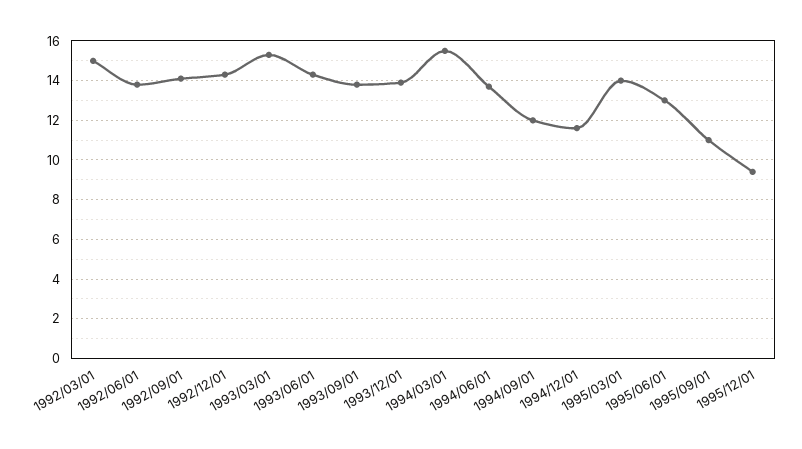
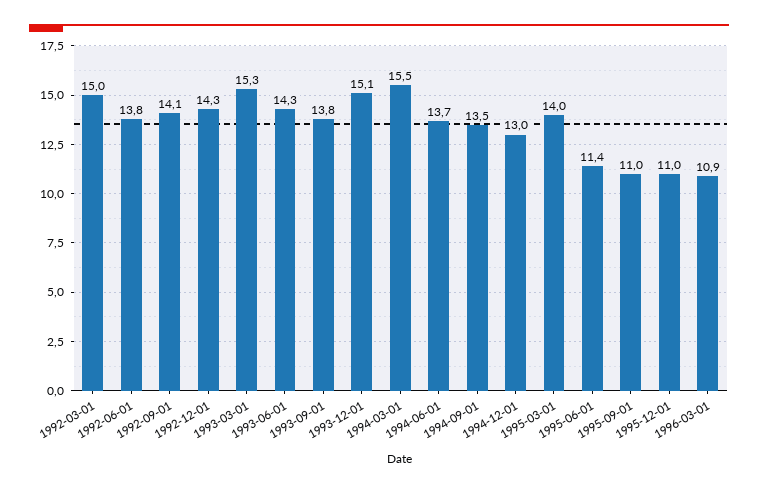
1993/12/01: 14 -> 15.1
1994/09/01: 12 -> 13.5
1994/12/01: 11.5 -> 13
1995/06/01: 13 -> 11.4
1995/12/01: 9.5 -> 11
1996-03-01: none -> 10.9

